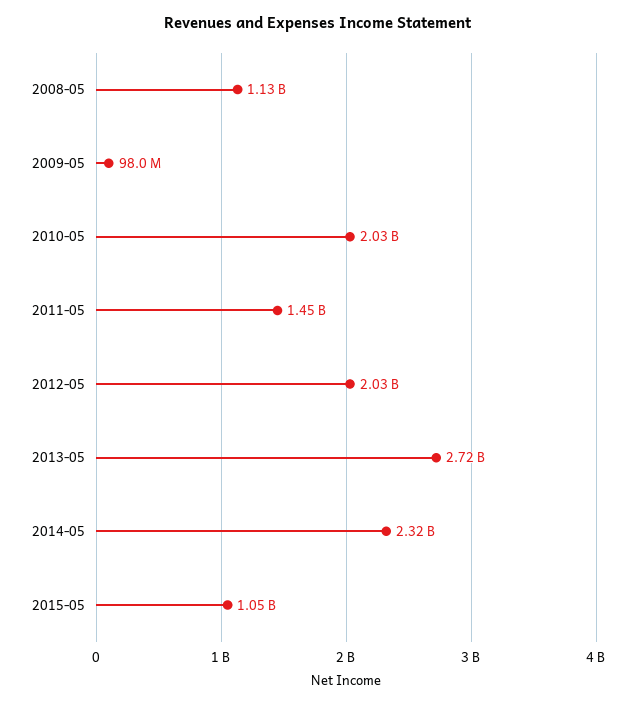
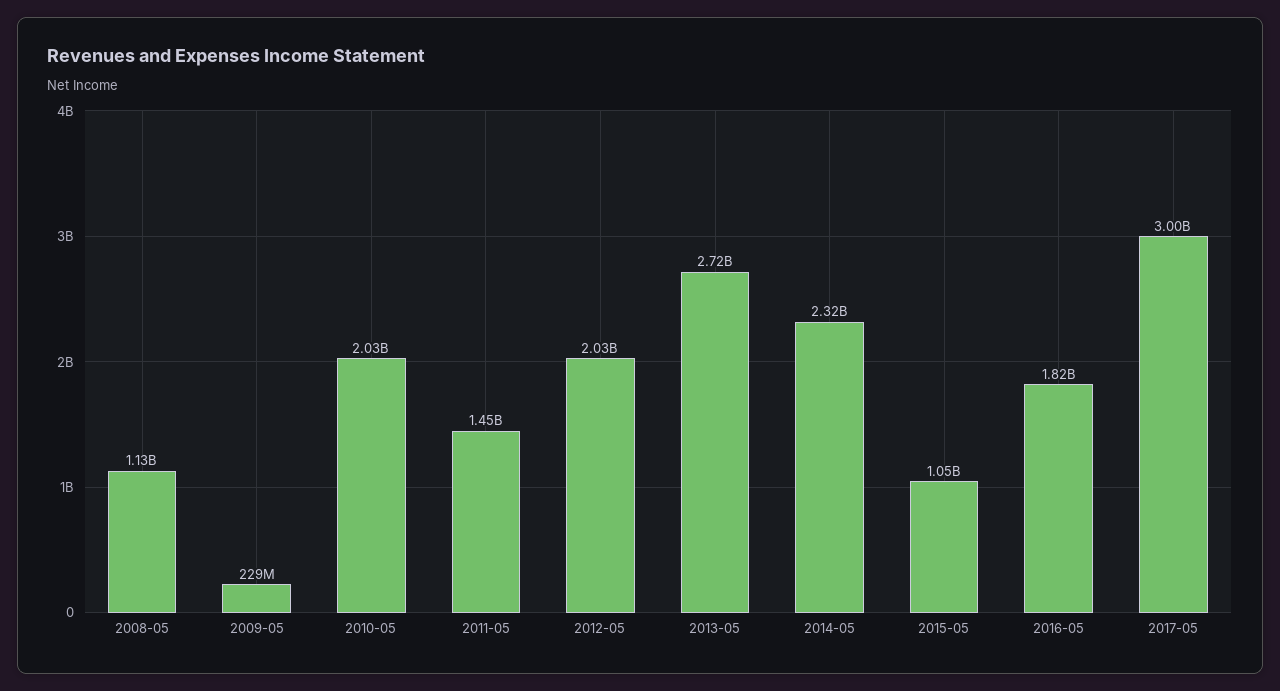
2009-05: 98000000 -> 229000000
2016-05: none -> 1820000000
2017-05: none -> 3000000000

